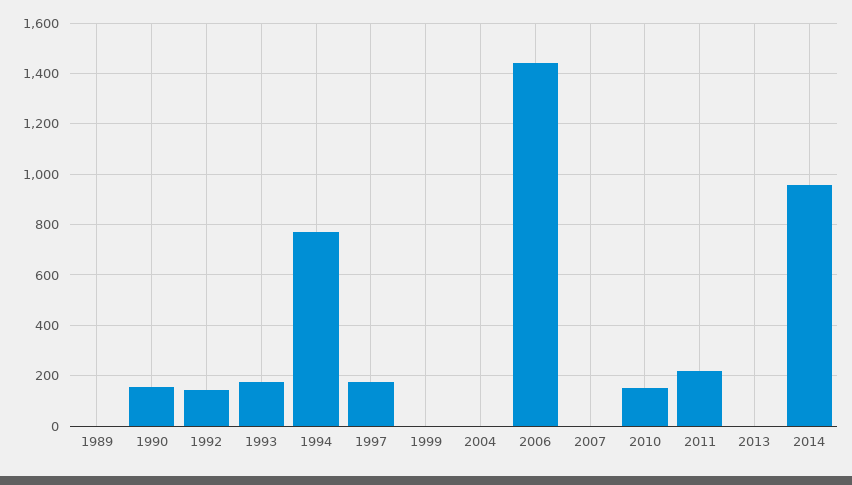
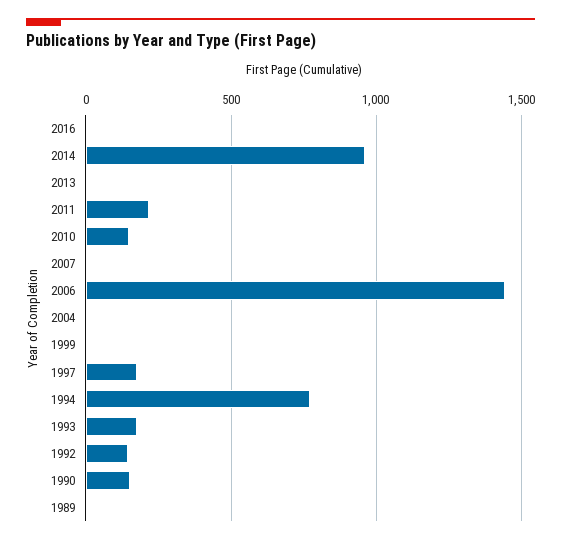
2016: none -> 0

